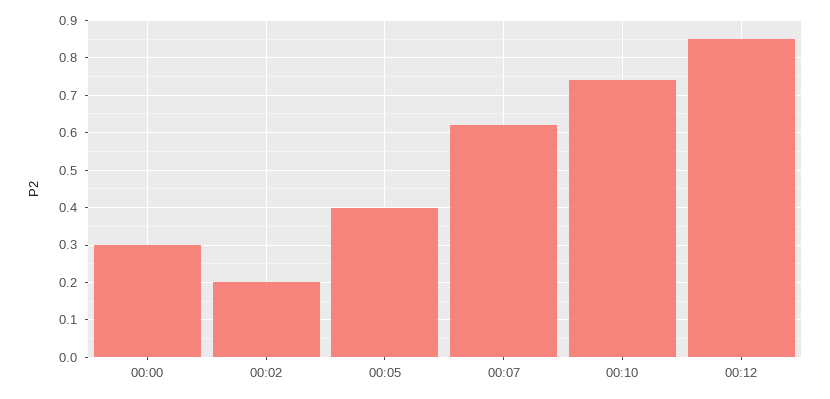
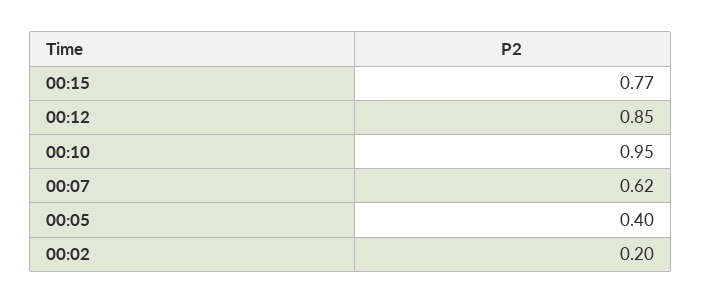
00:00: 0.3 -> none
00:10: 0.75 -> 0.95
00:15: none -> 0.77

